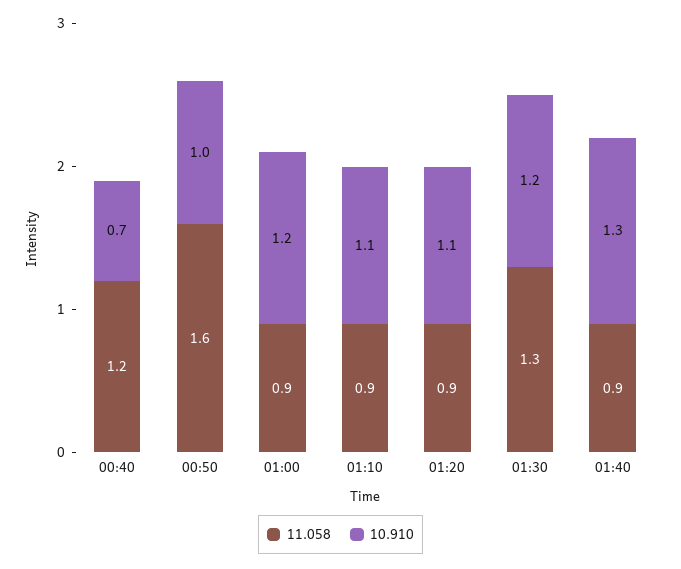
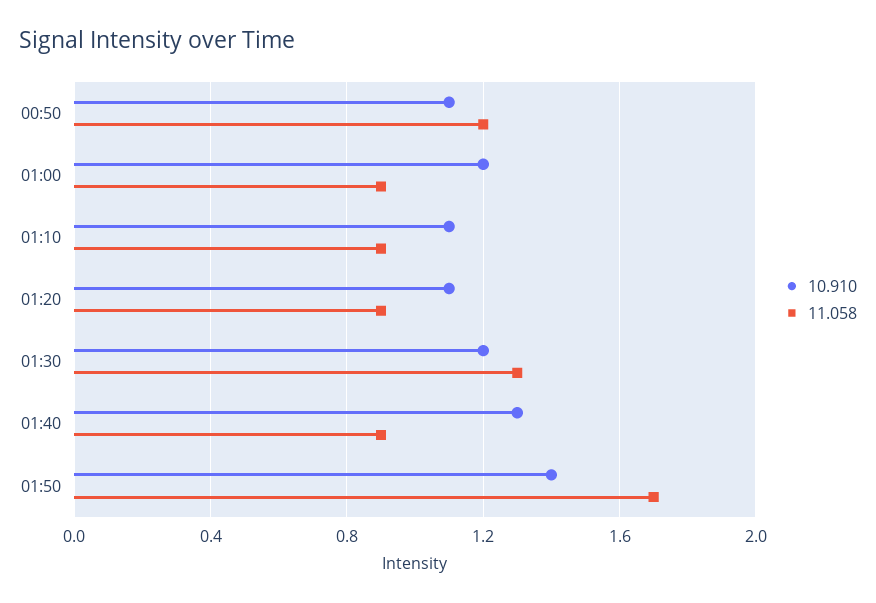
11.058, 00:40: 1.2 -> none
10.910, 00:40: 0.7 -> none
11.058, 00:50: 1.6 -> 1.2
10.910, 00:50: 1 -> 1.1
10.910, 01:50: none -> 1.4
11.058, 01:50: none -> 1.7

